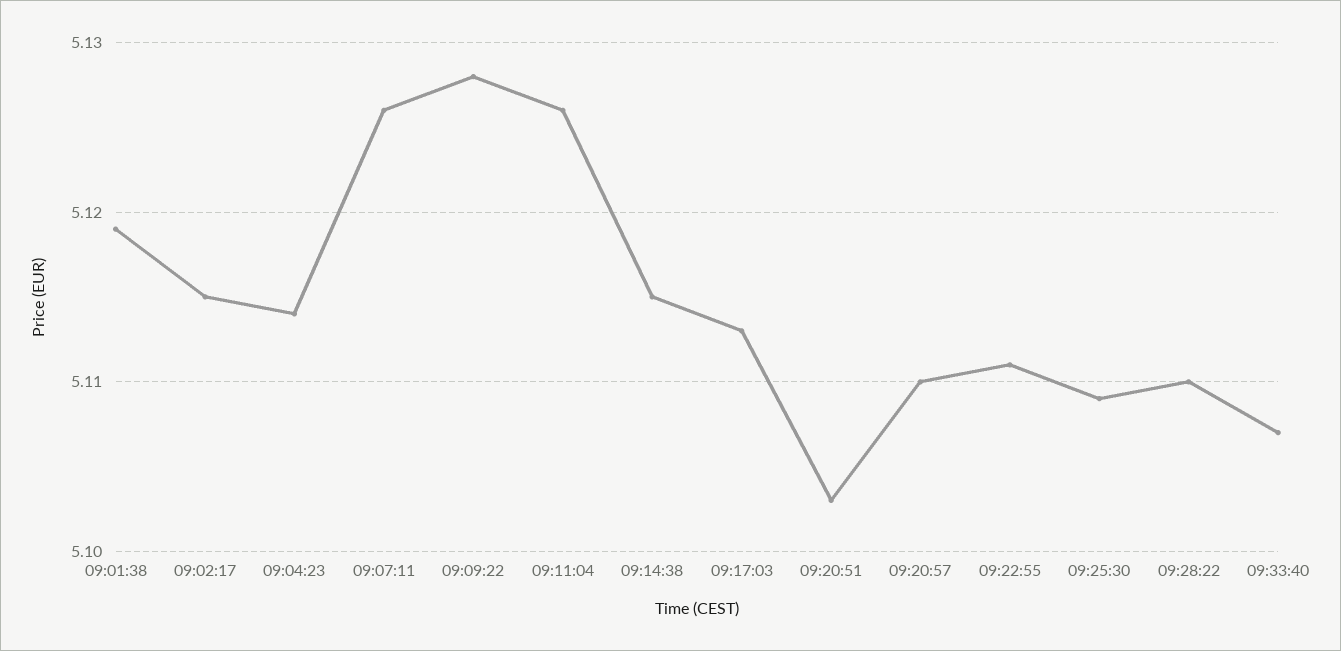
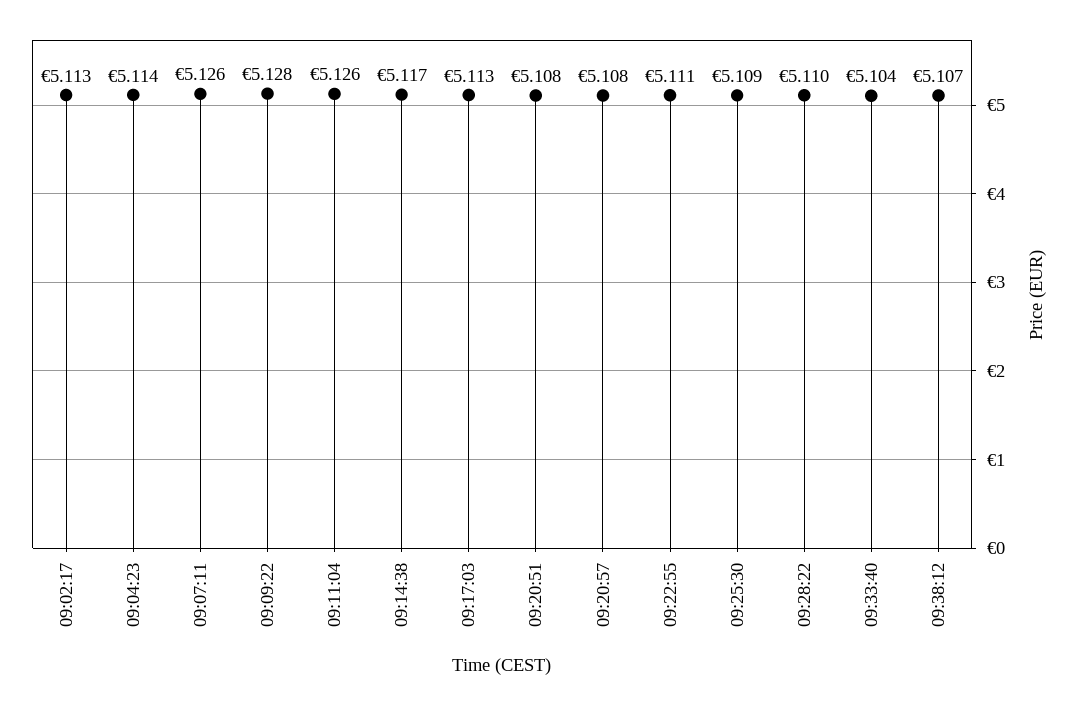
09:01:38: 5.119 -> none
09:02:17: 5.115 -> 5.113
09:14:38: 5.115 -> 5.117
09:20:51: 5.103 -> 5.108
09:20:57: 5.11 -> 5.108
09:33:40: 5.107 -> 5.104
09:38:12: none -> 5.107

